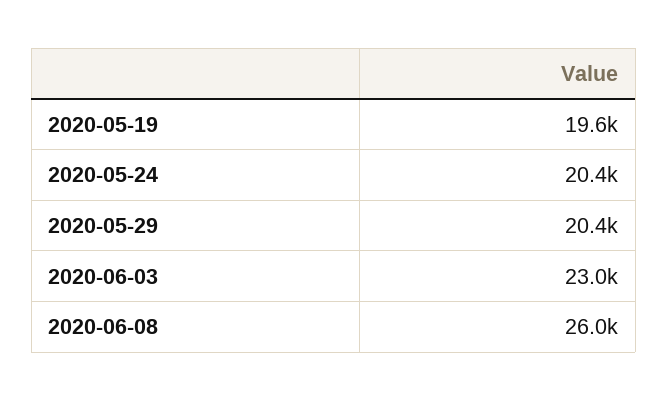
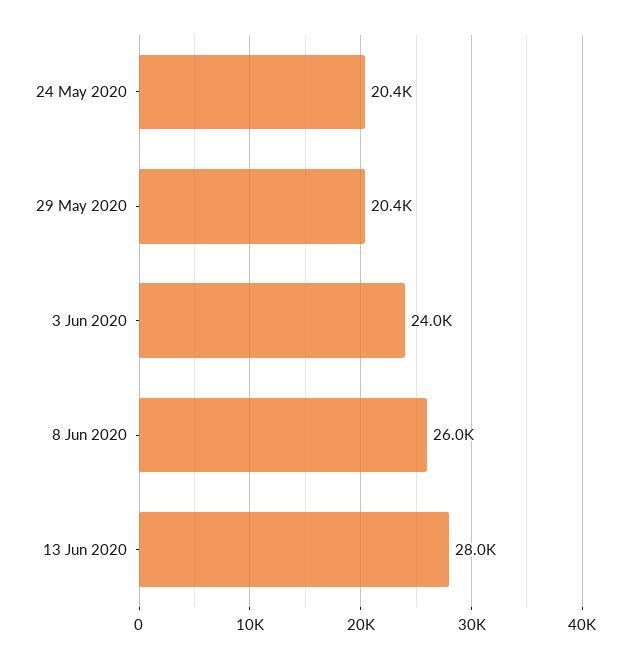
2020-05-19: 19600 -> none
2020-06-03: 23000 -> 24000
13 Jun 2020: none -> 28000

